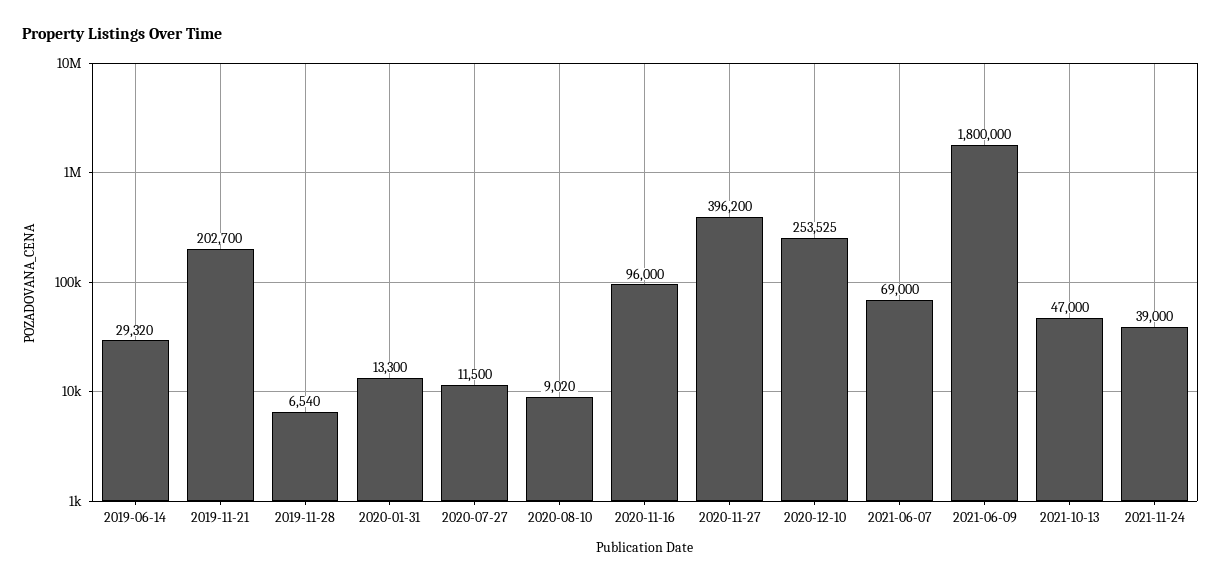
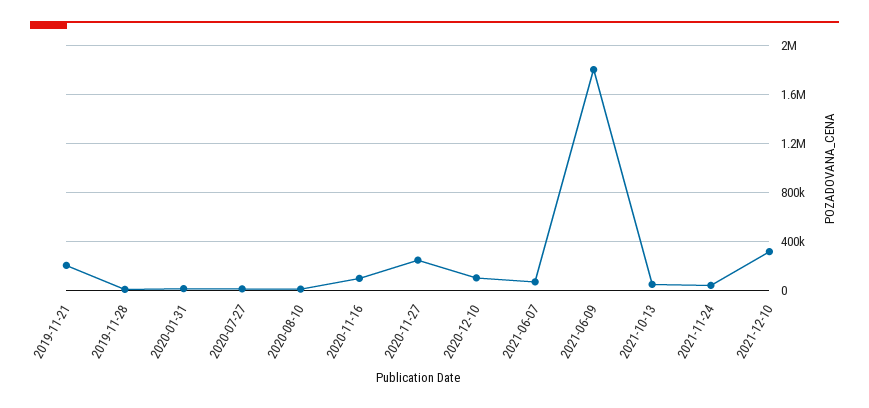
2019-06-14: 29320 -> none
2020-11-27: 396200 -> 250000
2020-12-10: 253525 -> 100000
2021-12-10: none -> 300000

